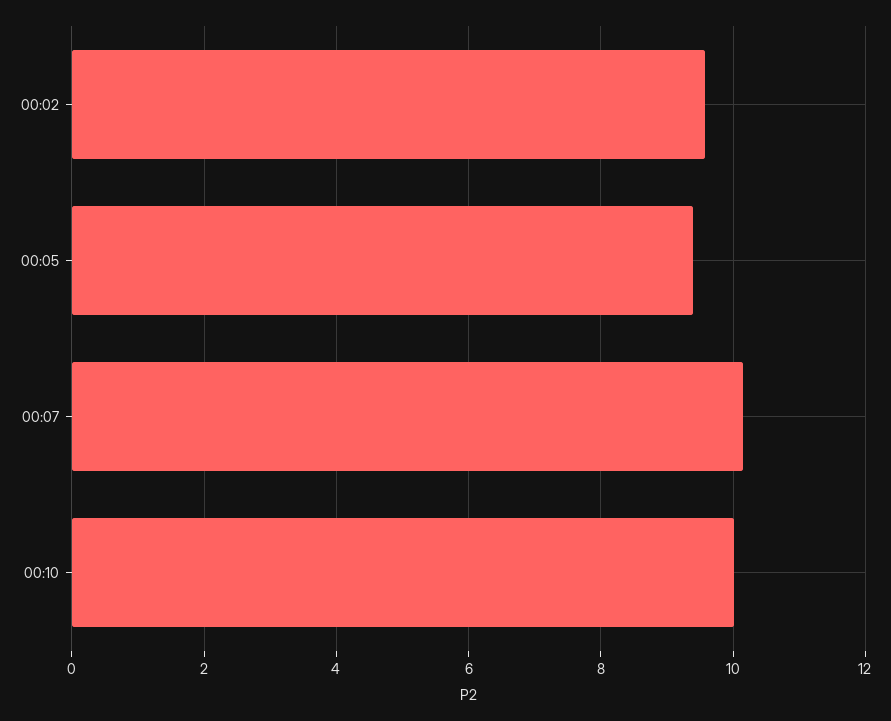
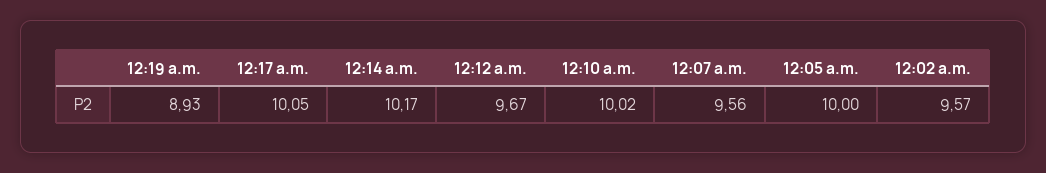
00:05: 9.4 -> 10
00:07: 10.2 -> 9.56
12:19 a.m.: none -> 8.93
12:17 a.m.: none -> 10.05
12:14 a.m.: none -> 10.17
12:12 a.m.: none -> 9.67

